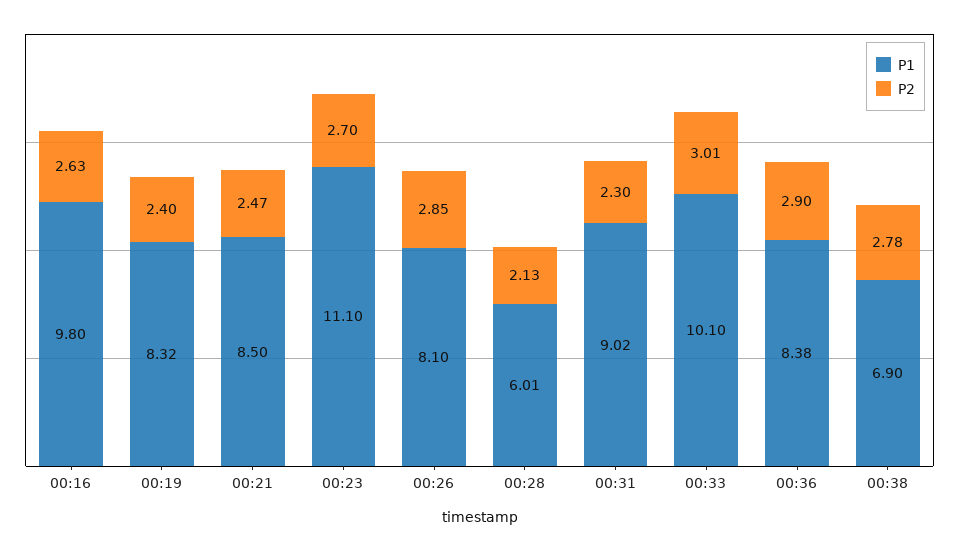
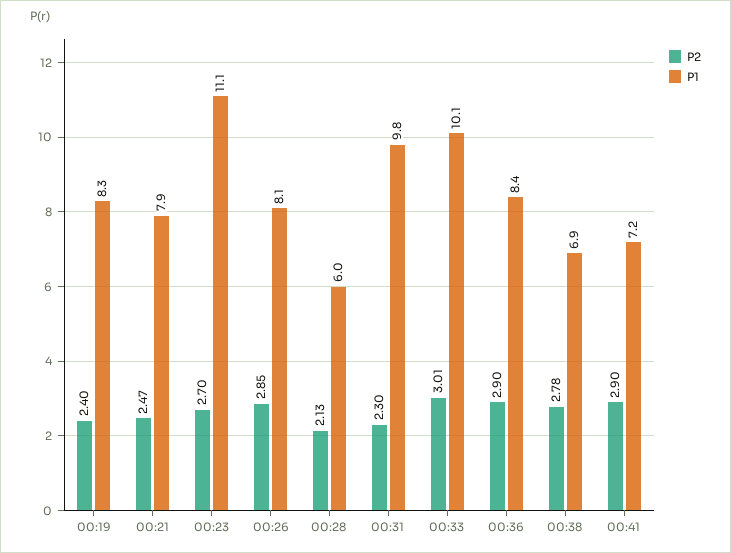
P1, 00:16: 9.8 -> none
P2, 00:16: 2.63 -> none
P1, 00:21: 8.5 -> 7.9
P1, 00:31: 9.02 -> 9.8
P2, 00:41: none -> 2.9
P1, 00:41: none -> 7.2

